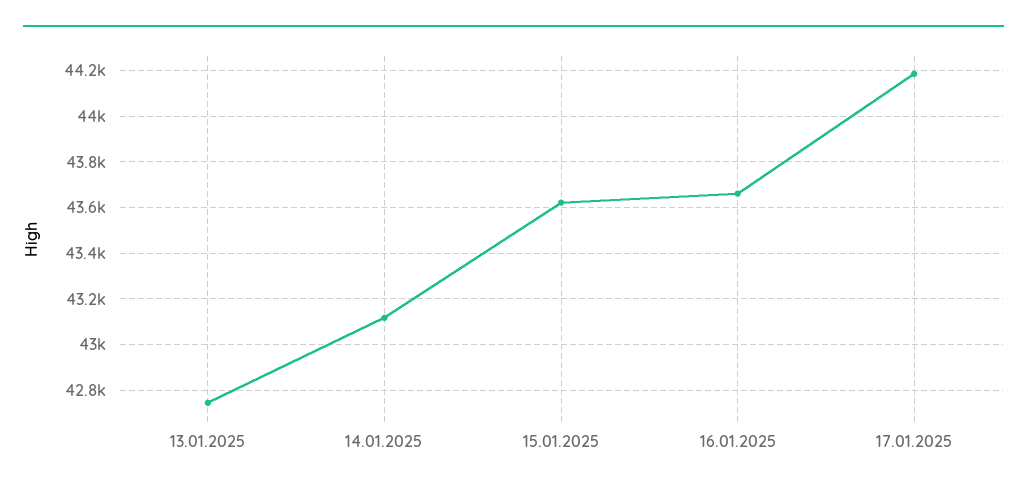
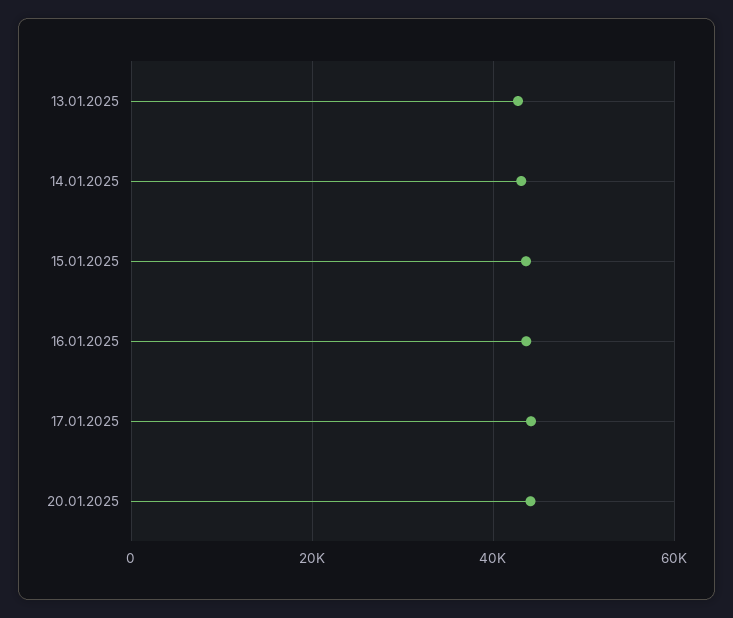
20.01.2025: none -> 44000

